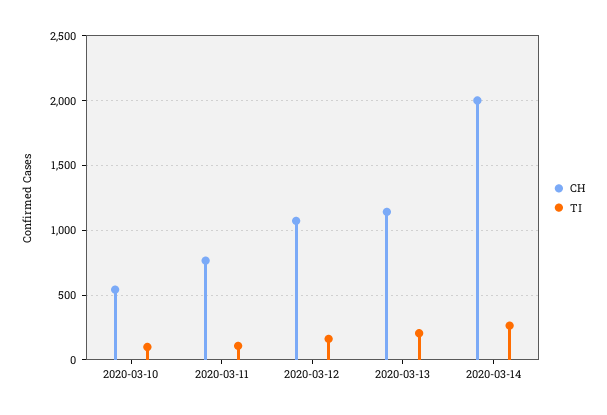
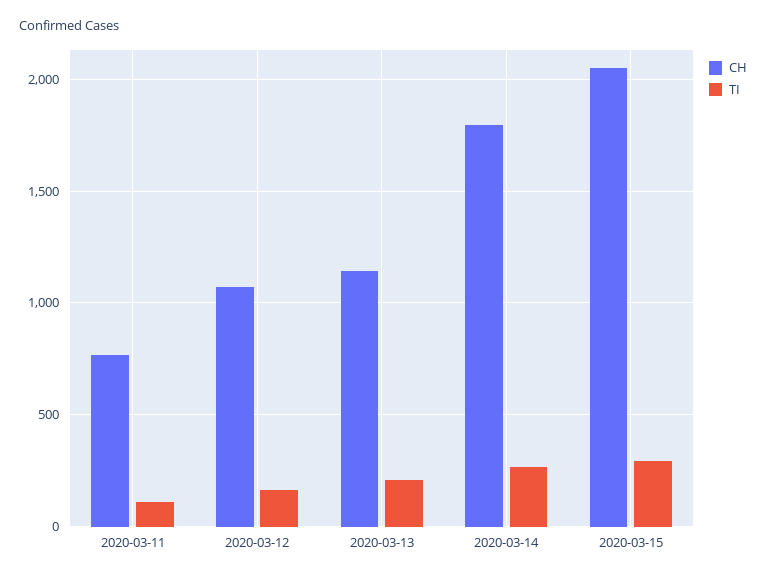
CH, 2020-03-10: 550 -> none
TI, 2020-03-10: 100 -> none
CH, 2020-03-14: 2000 -> 1800
CH, 2020-03-15: none -> 2050
TI, 2020-03-15: none -> 300

